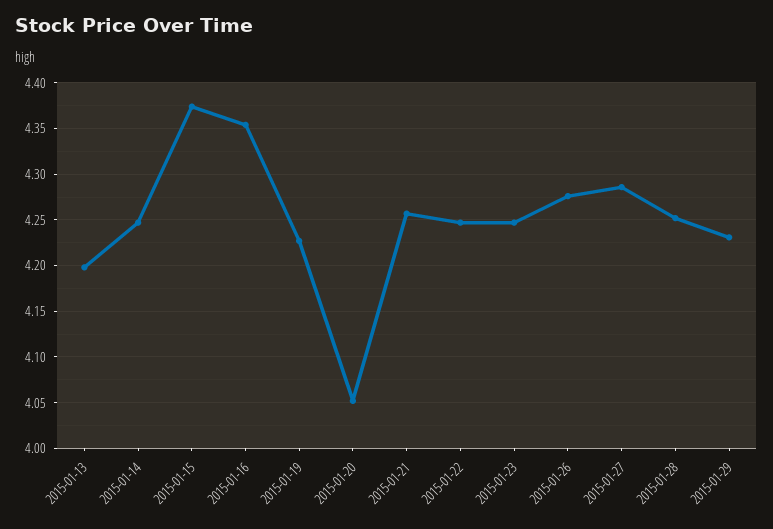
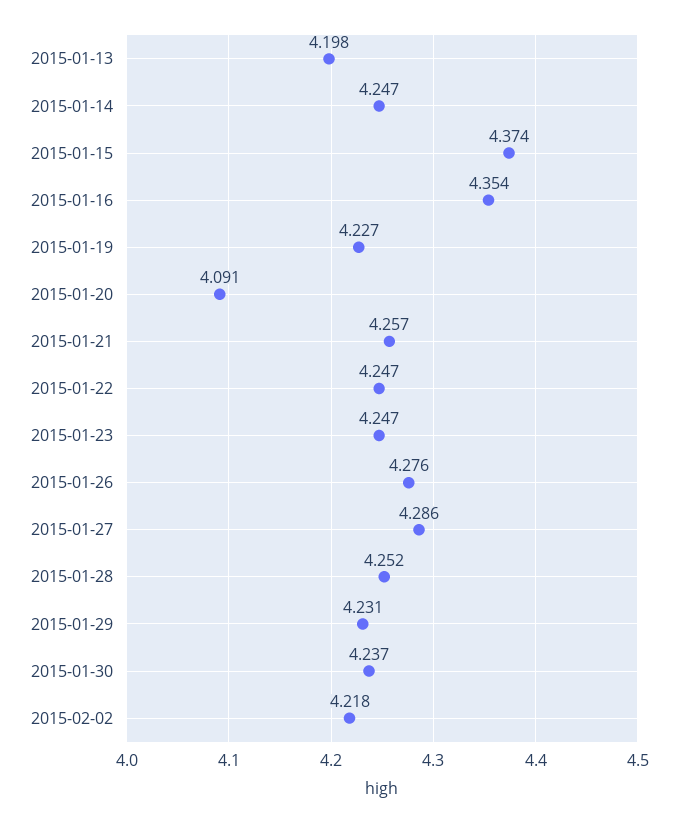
2015-01-20: 4.05 -> 4.091
2015-01-30: none -> 4.237
2015-02-02: none -> 4.218

